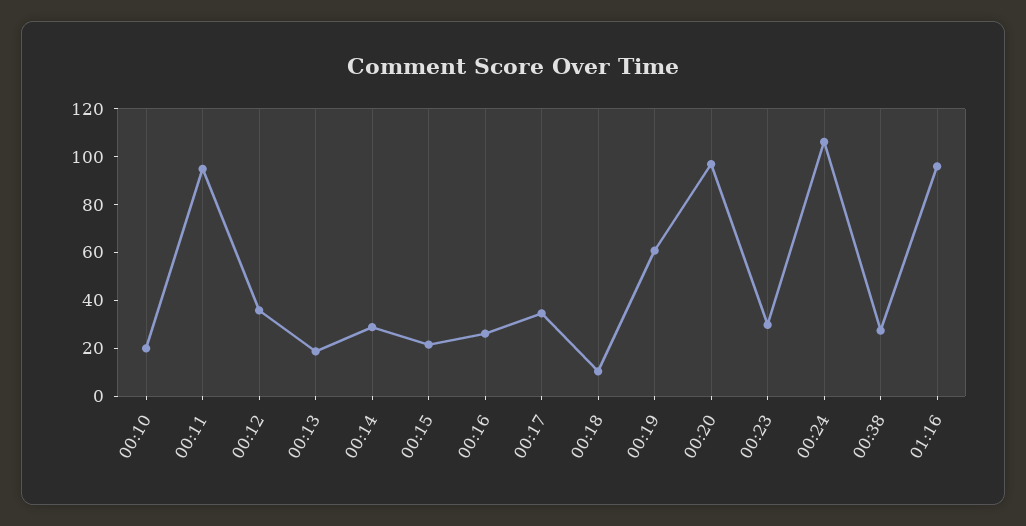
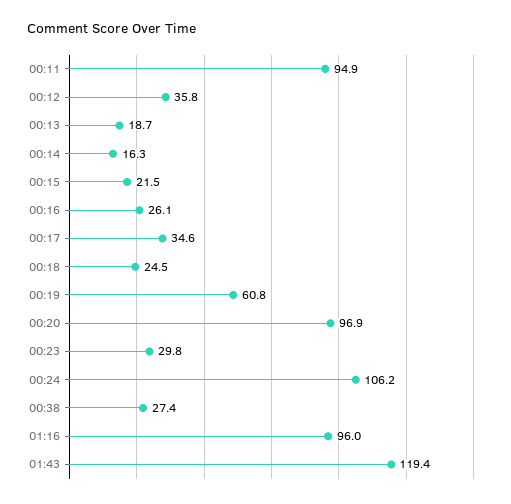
00:10: 20 -> none
00:14: 30 -> 16.3
00:18: 10 -> 24.5
01:43: none -> 119.4

